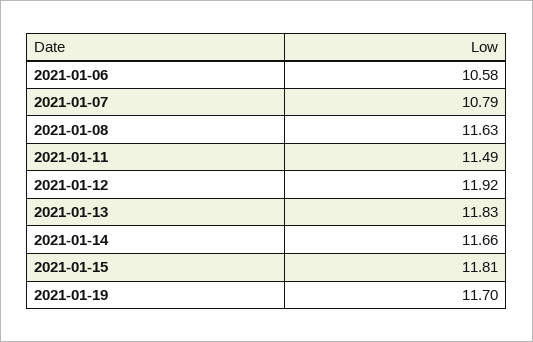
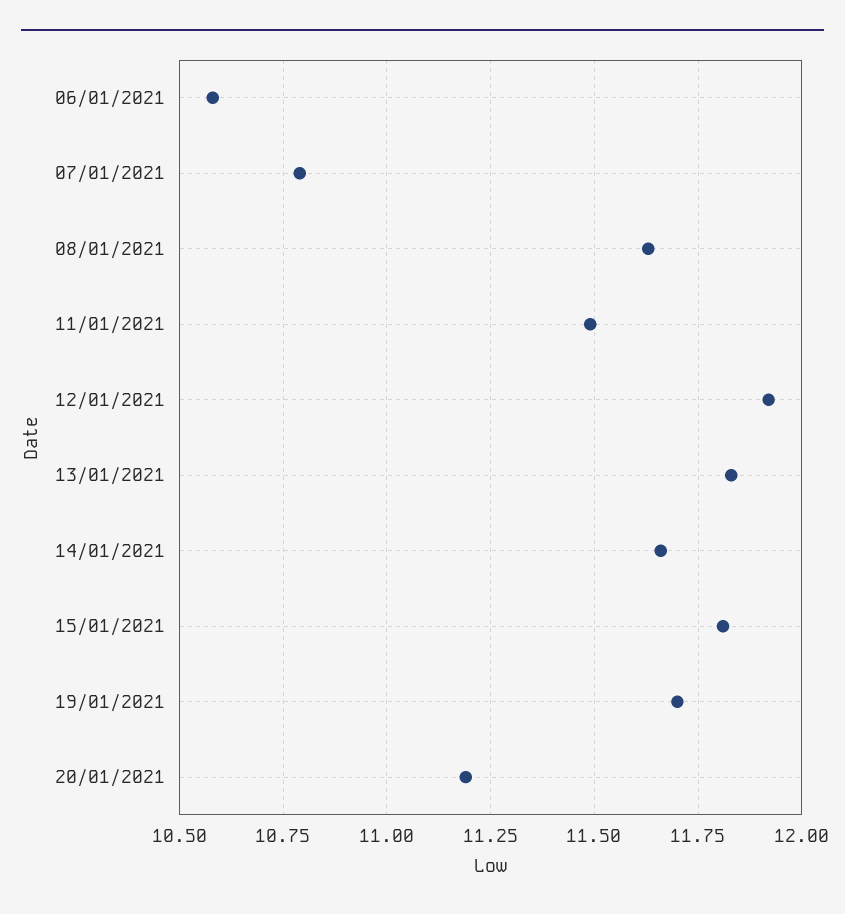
20/01/2021: none -> 11.2

